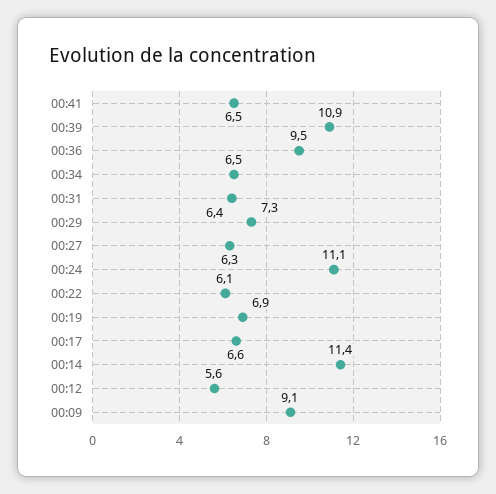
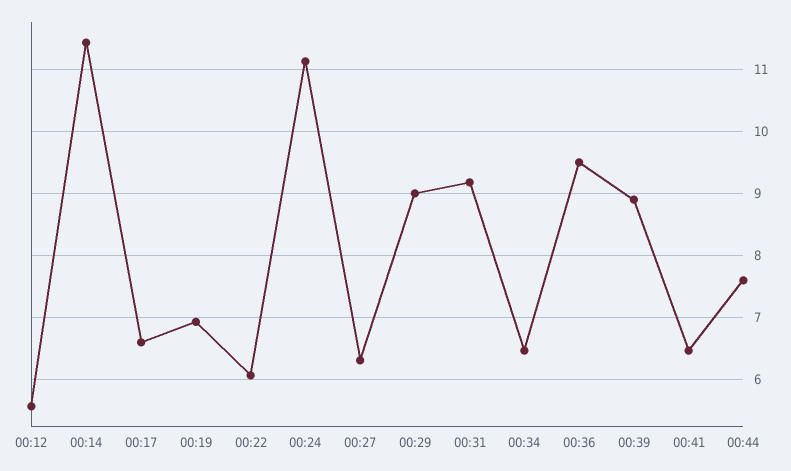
00:39: 10.9 -> 8.9
00:31: 6.4 -> 9.2
00:29: 7.3 -> 9
00:09: 9.1 -> none
00:44: none -> 7.6

